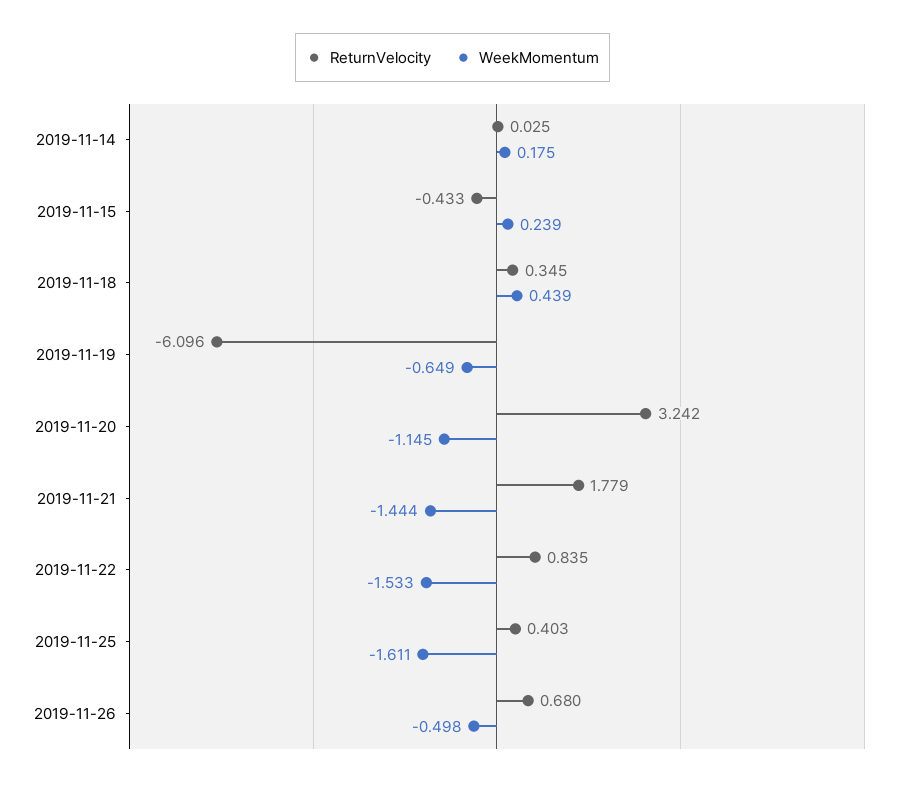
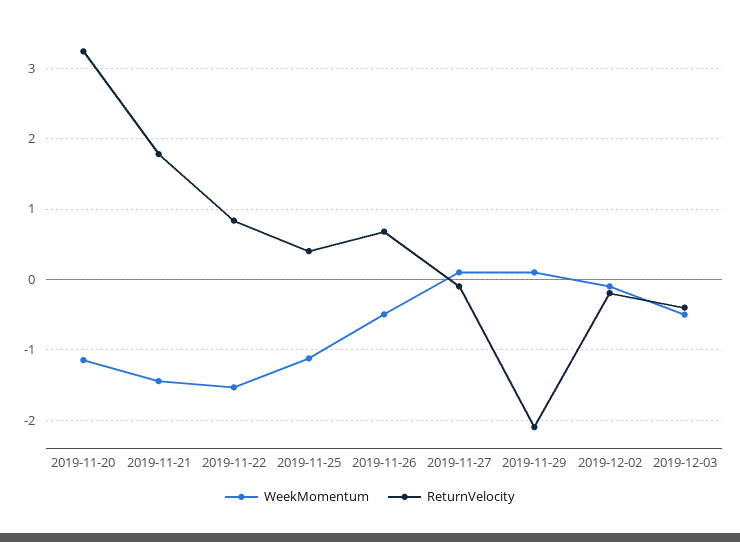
ReturnVelocity, 2019-11-14: 0.025 -> none
WeekMomentum, 2019-11-14: 0.175 -> none
ReturnVelocity, 2019-11-15: -0.433 -> none
WeekMomentum, 2019-11-15: 0.239 -> none
ReturnVelocity, 2019-11-18: 0.345 -> none
WeekMomentum, 2019-11-18: 0.439 -> none
ReturnVelocity, 2019-11-19: -6.096 -> none
WeekMomentum, 2019-11-19: -0.649 -> none
WeekMomentum, 2019-11-25: -1.611 -> -1.1
WeekMomentum, 2019-11-27: none -> 0.1
ReturnVelocity, 2019-11-27: none -> -0.1
WeekMomentum, 2019-11-29: none -> 0.1
ReturnVelocity, 2019-11-29: none -> -2.1
WeekMomentum, 2019-12-02: none -> -0.1
ReturnVelocity, 2019-12-02: none -> -0.2
WeekMomentum, 2019-12-03: none -> -0.5
ReturnVelocity, 2019-12-03: none -> -0.4

